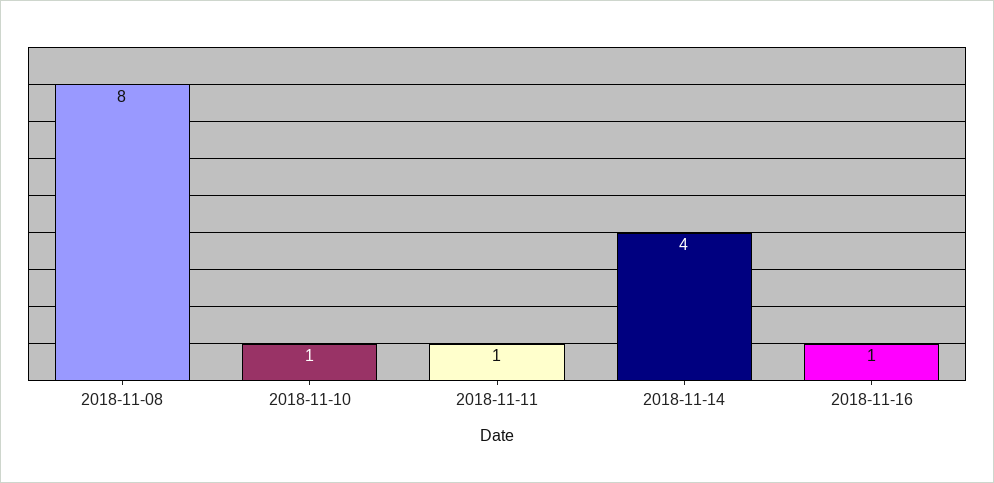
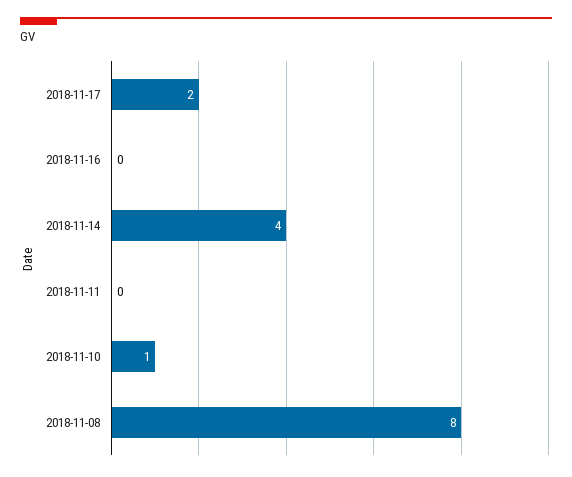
2018-11-11: 1 -> 0
2018-11-16: 1 -> 0
2018-11-17: none -> 2

